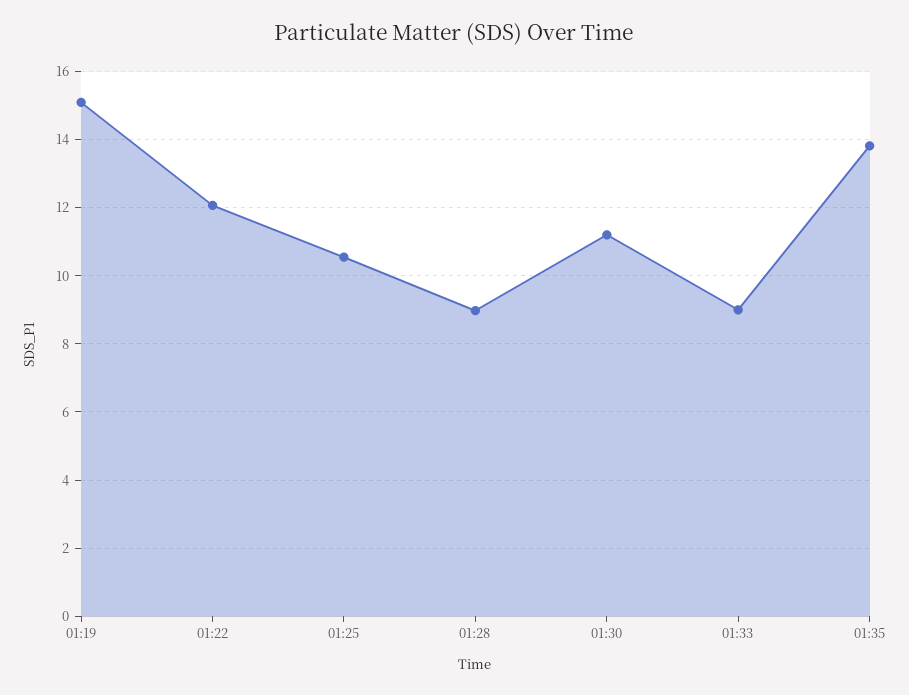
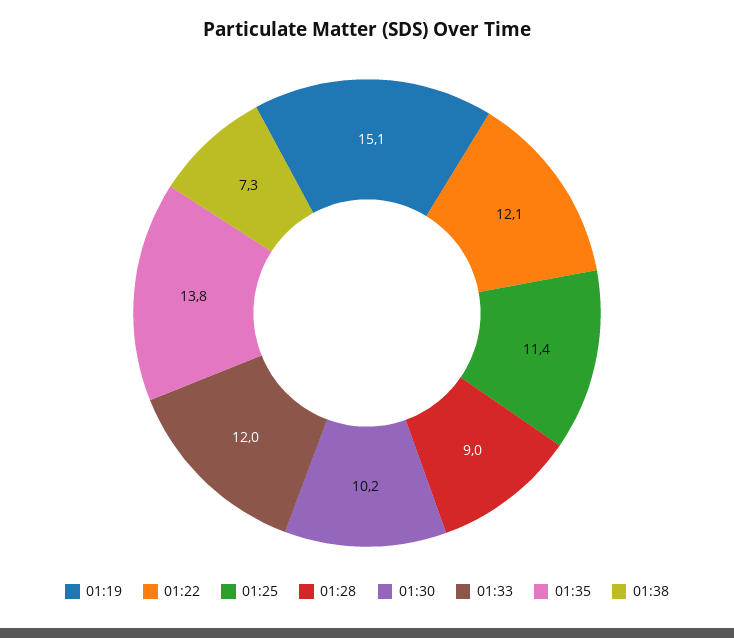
01:25: 10.6 -> 11.4
01:30: 11.2 -> 10.2
01:33: 9 -> 12
01:38: none -> 7.3

